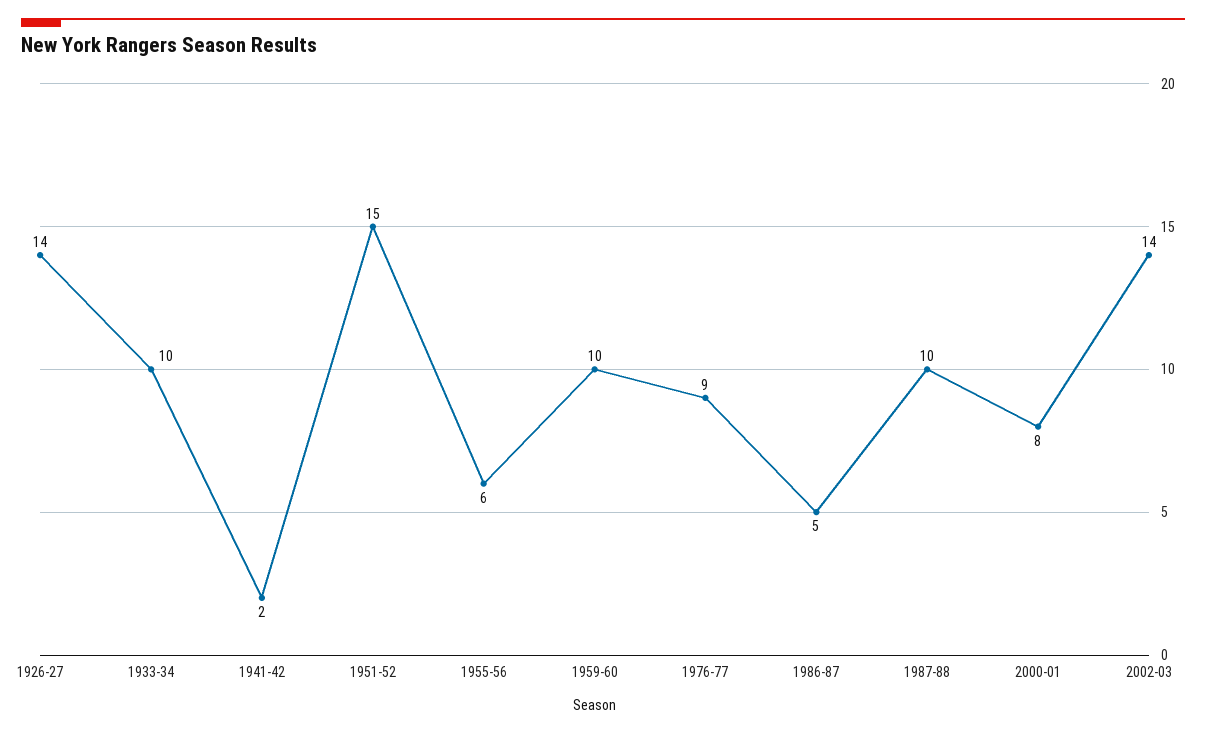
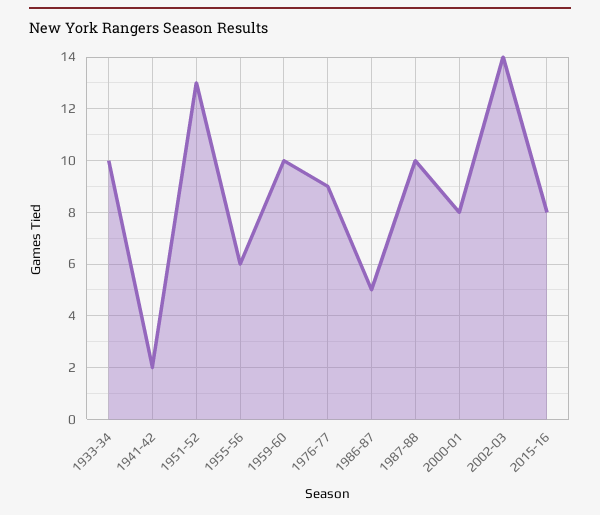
1926-27: 14 -> none
1951-52: 15 -> 13
2015-16: none -> 8

